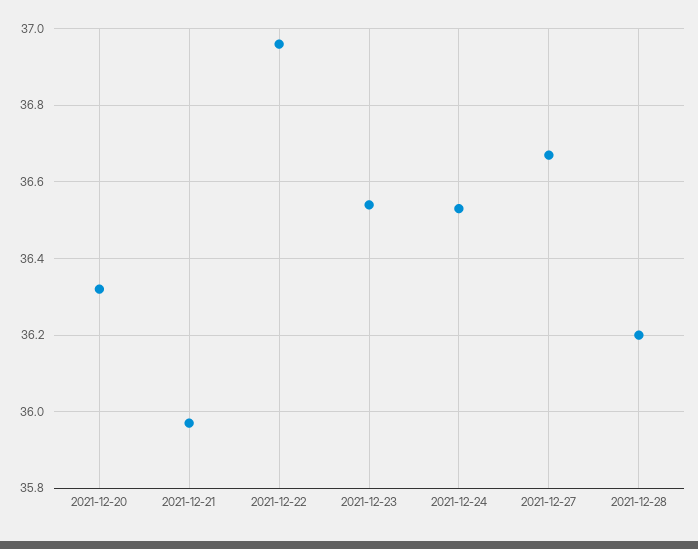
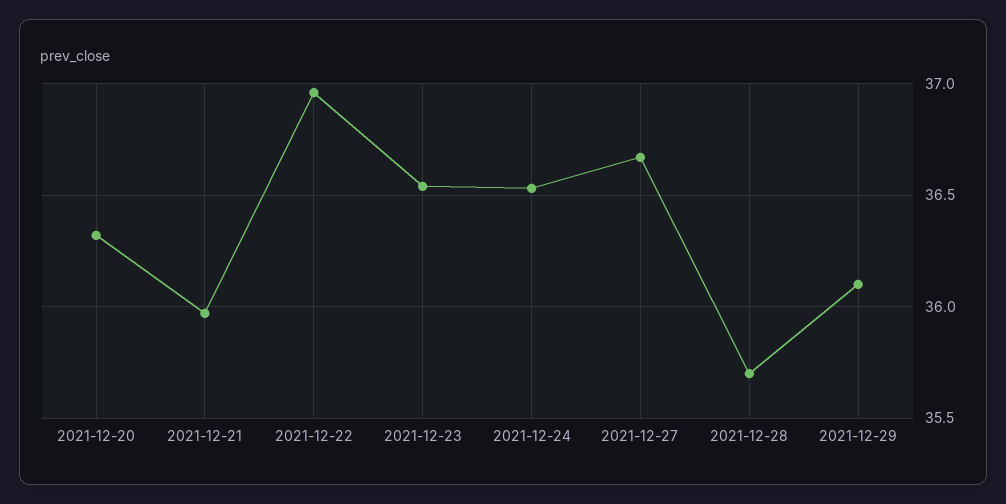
2021-12-28: 36.2 -> 35.7
2021-12-29: none -> 36.1

